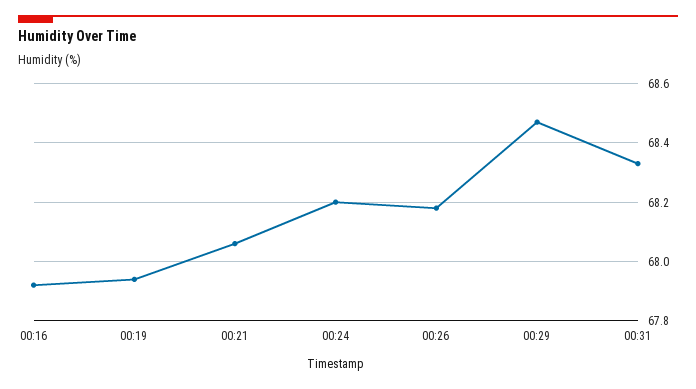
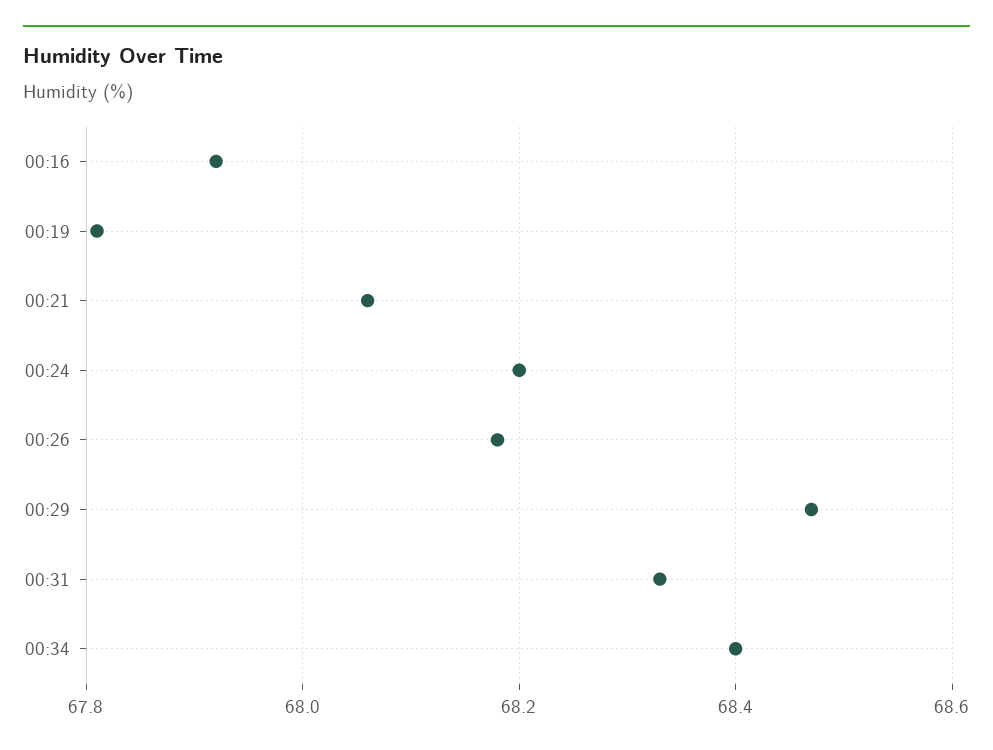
00:19: 67.95 -> 67.8
00:34: none -> 68.4

